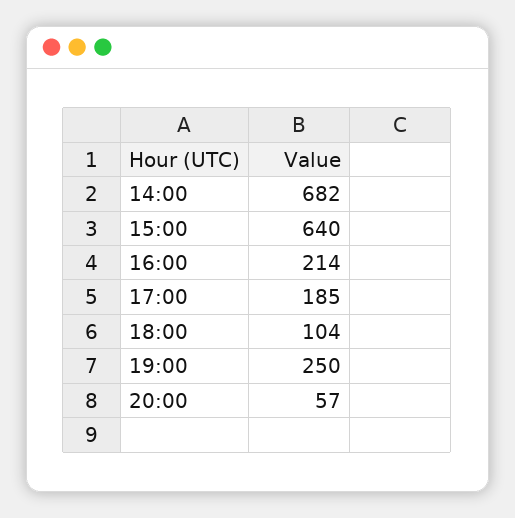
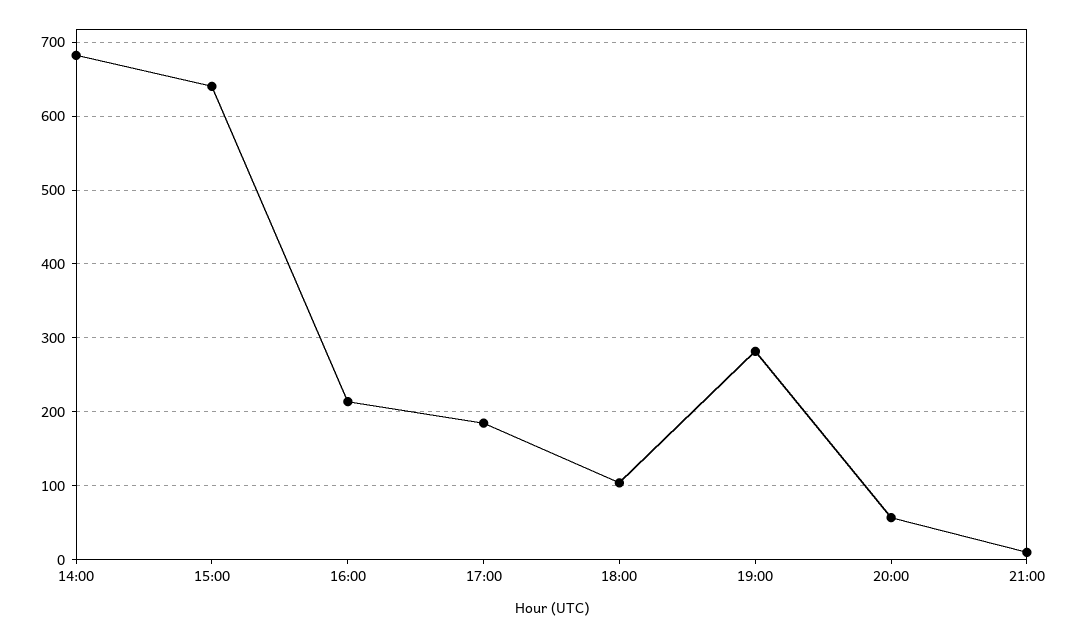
19:00: 250 -> 280
21:00: none -> 10

